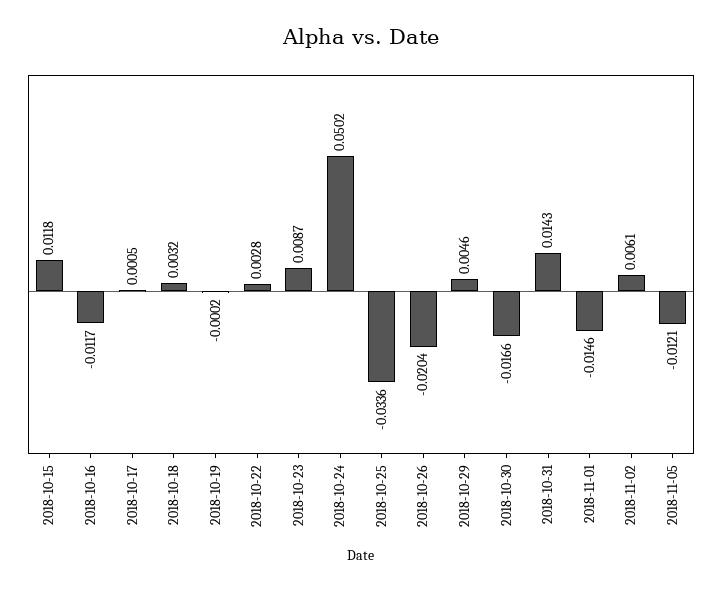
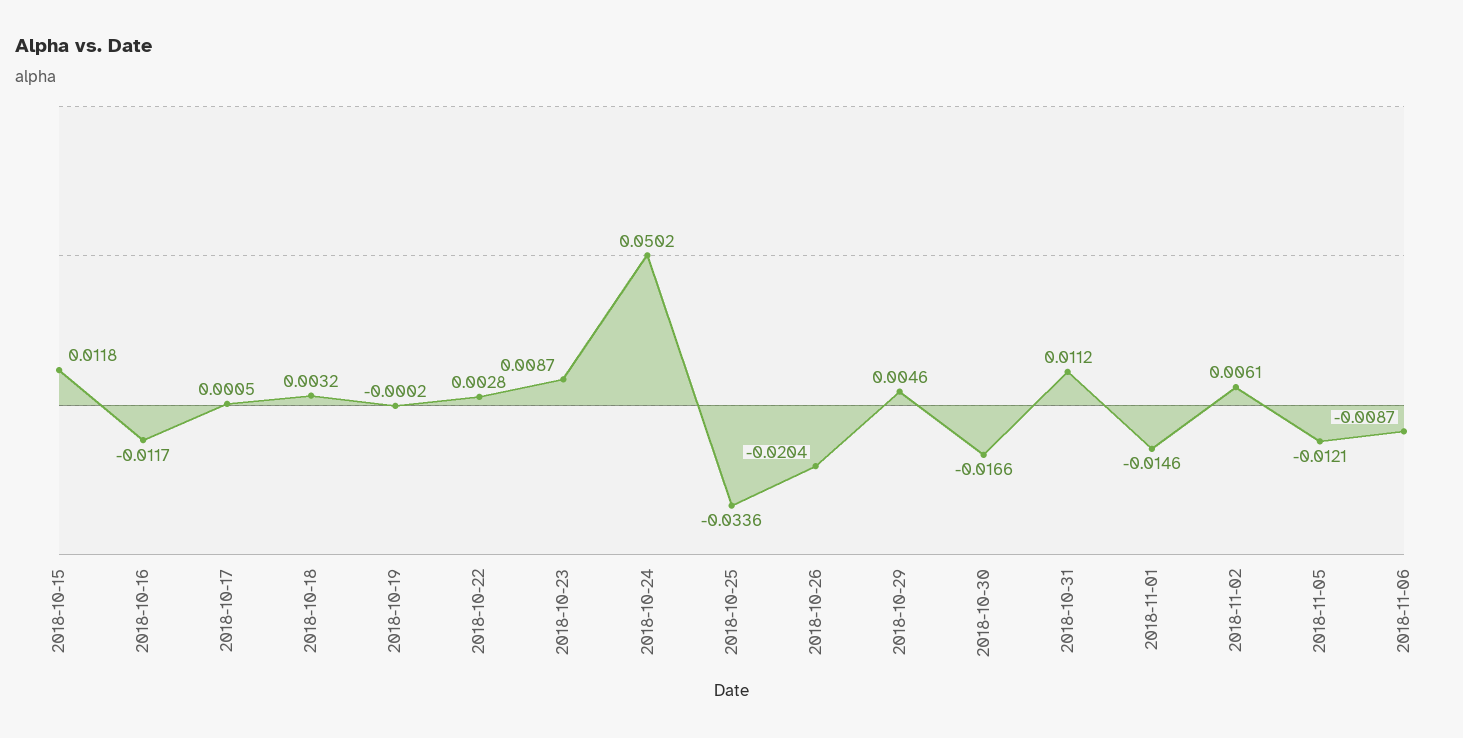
2018-10-31: 0.0143 -> 0.0112
2018-11-06: none -> -0.0087

